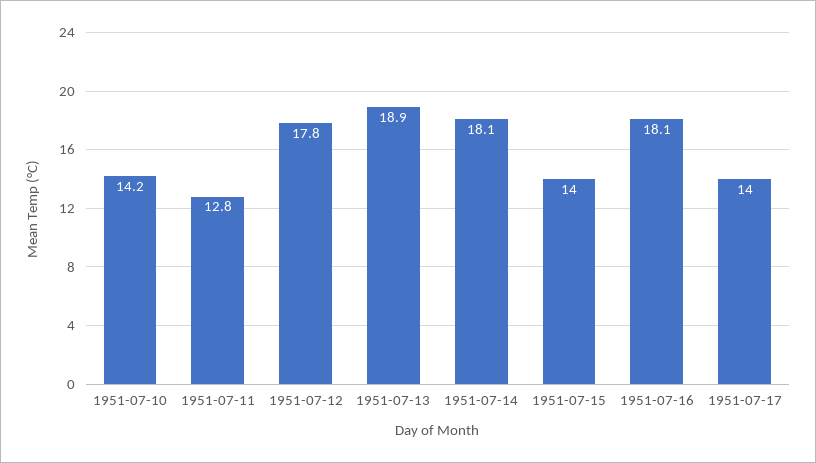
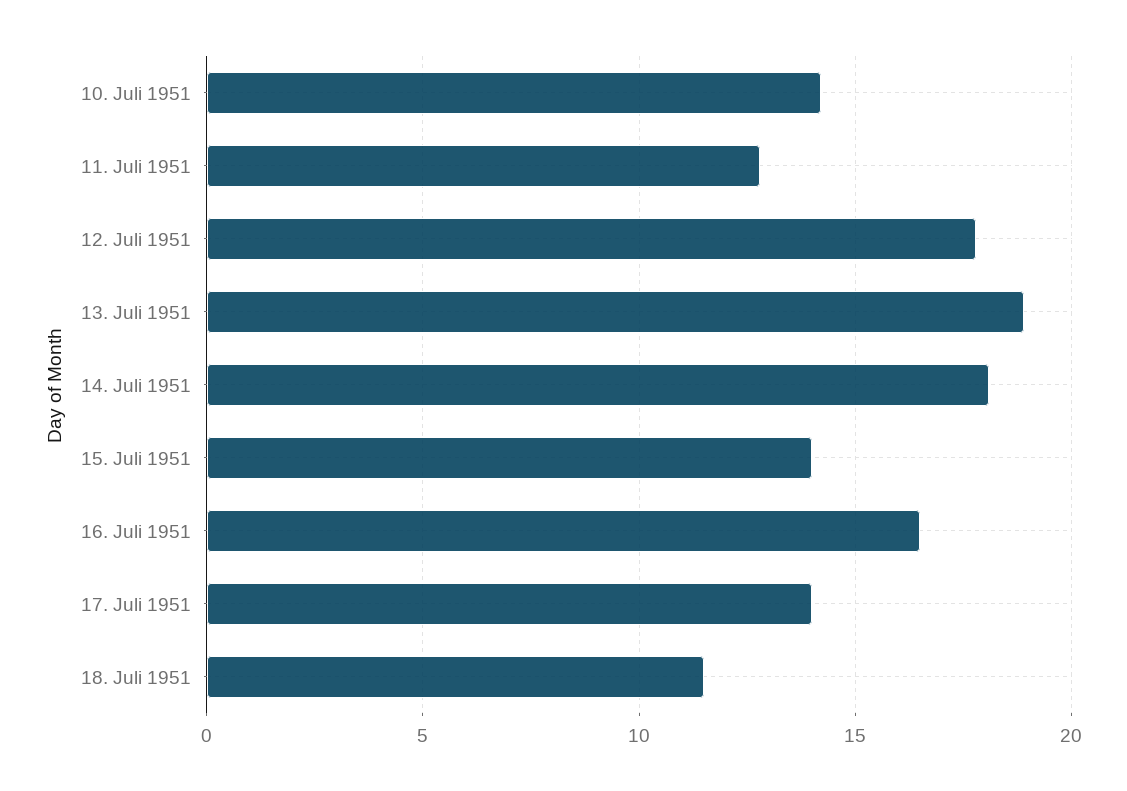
1951-07-16: 18.1 -> 16.5
18. Juli 1951: none -> 11.5

